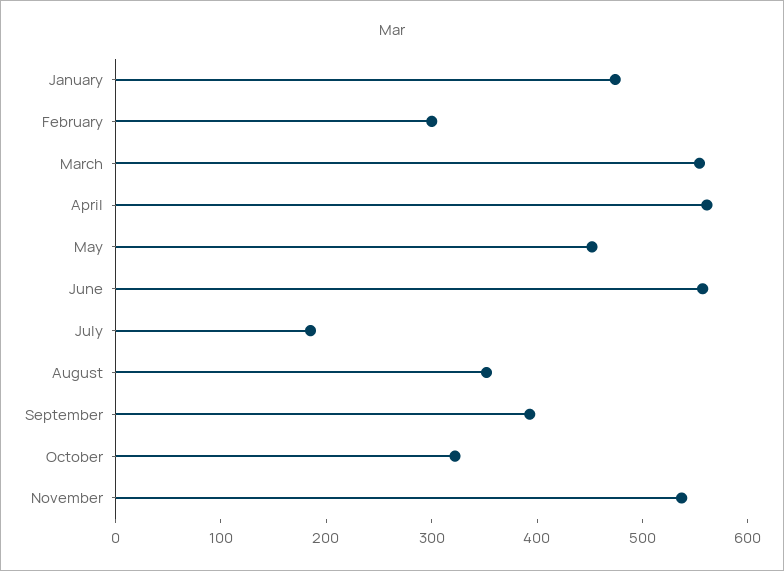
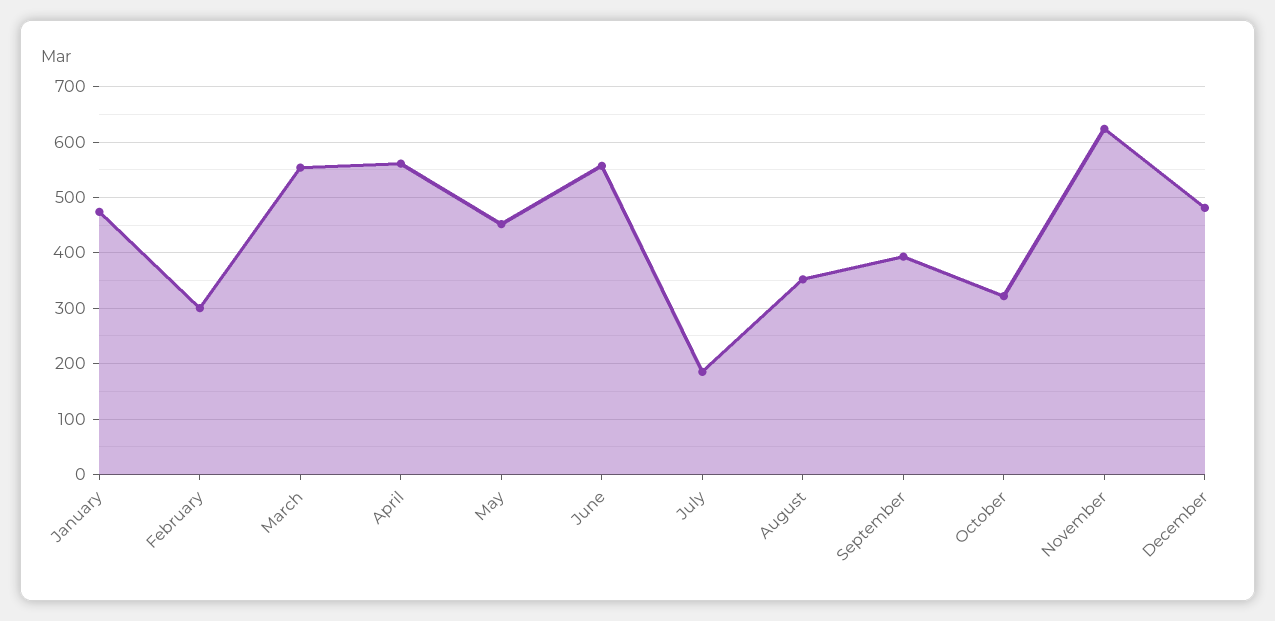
November: 540 -> 620
December: none -> 480

